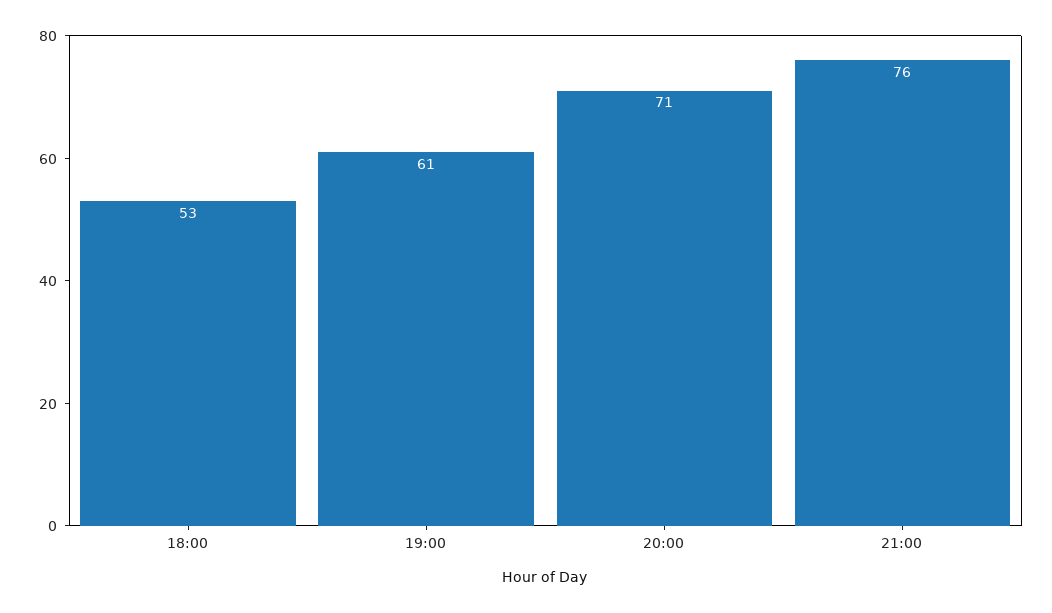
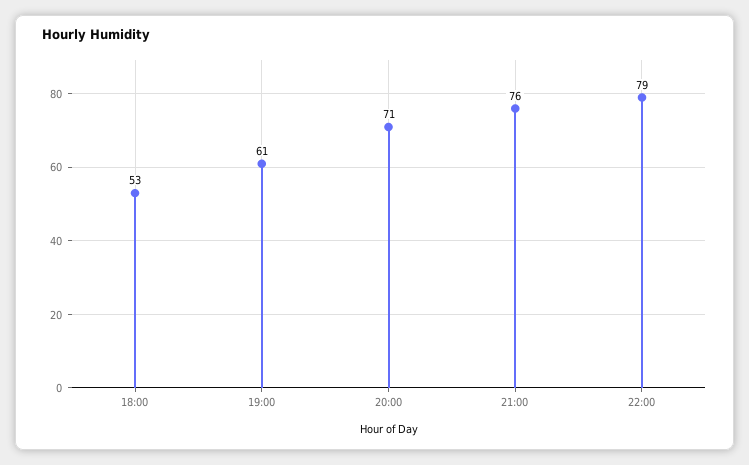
22:00: none -> 79

